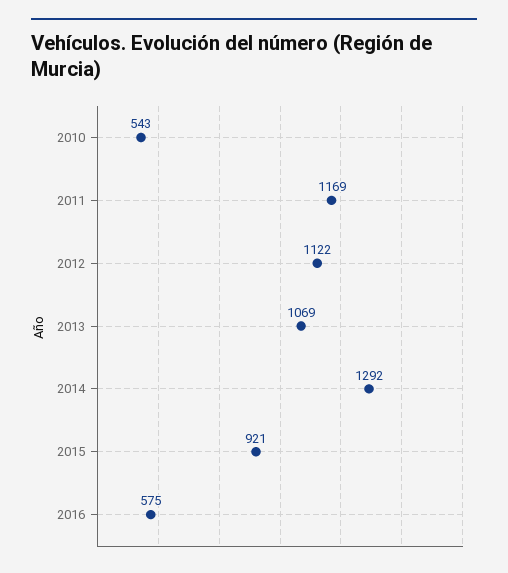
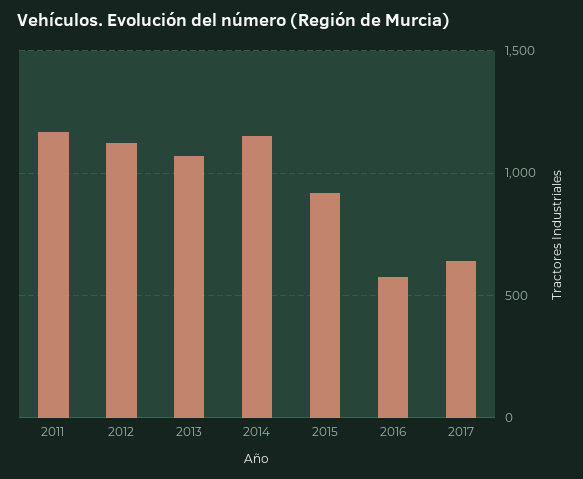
2010: 543 -> none
2014: 1292 -> 1150
2017: none -> 650

